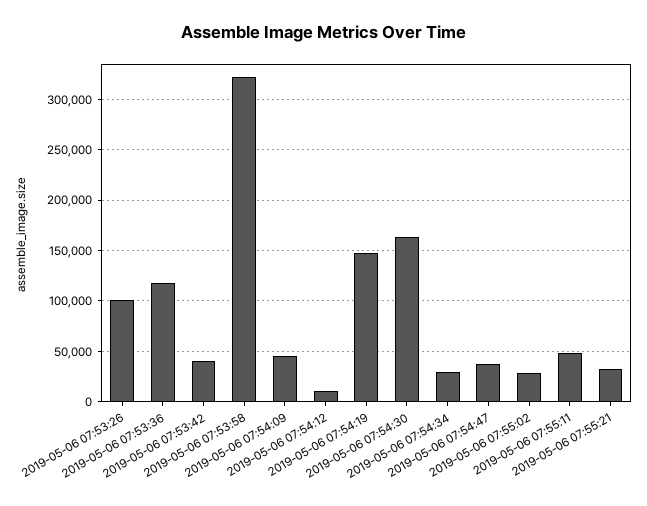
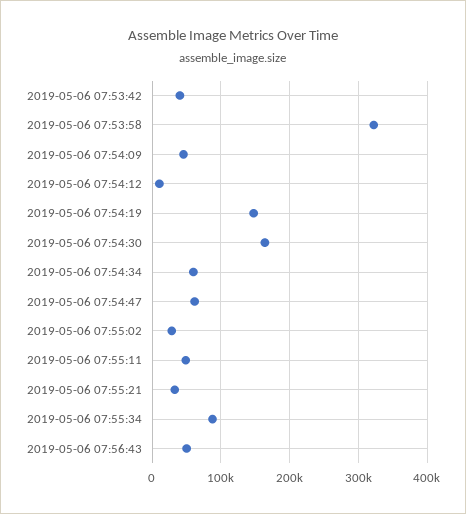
2019-05-06 07:53:26: 100000 -> none
2019-05-06 07:53:36: 120000 -> none
2019-05-06 07:54:34: 30000 -> 60000
2019-05-06 07:54:47: 40000 -> 60000
2019-05-06 07:55:34: none -> 90000
2019-05-06 07:56:43: none -> 50000

